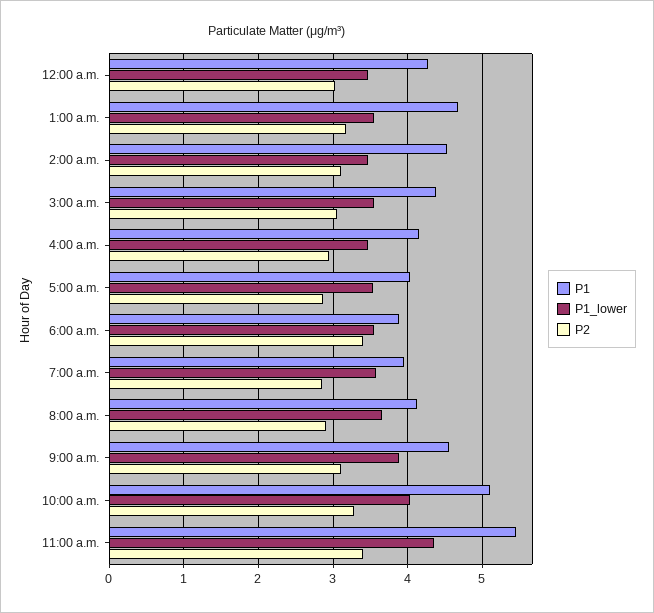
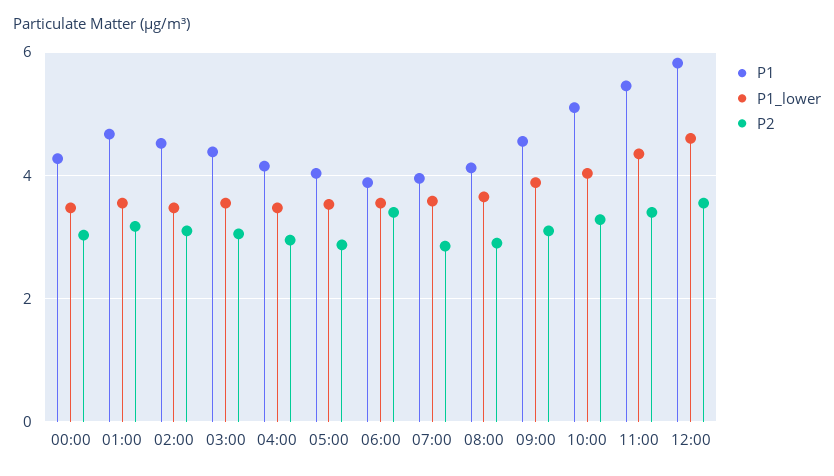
P1, 12:00: none -> 5.8
P1_lower, 12:00: none -> 4.6
P2, 12:00: none -> 3.6

